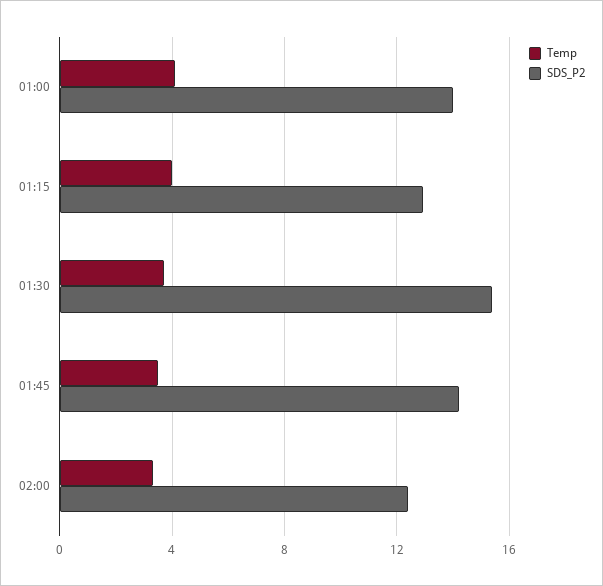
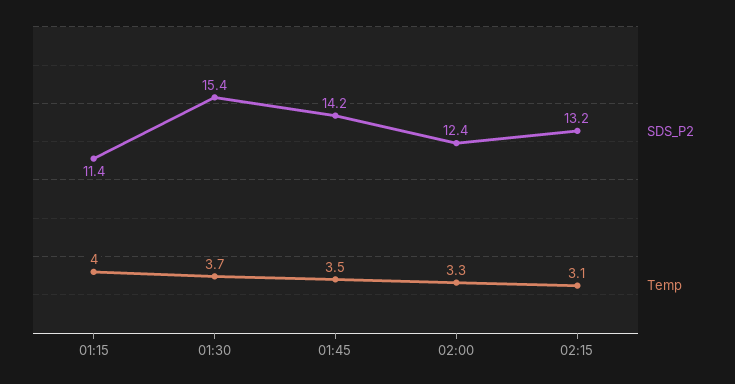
Temp, 01:00: 4 -> none
SDS_P2, 01:00: 14 -> none
SDS_P2, 01:15: 13 -> 11.4
SDS_P2, 02:15: none -> 13.2
Temp, 02:15: none -> 3.1

